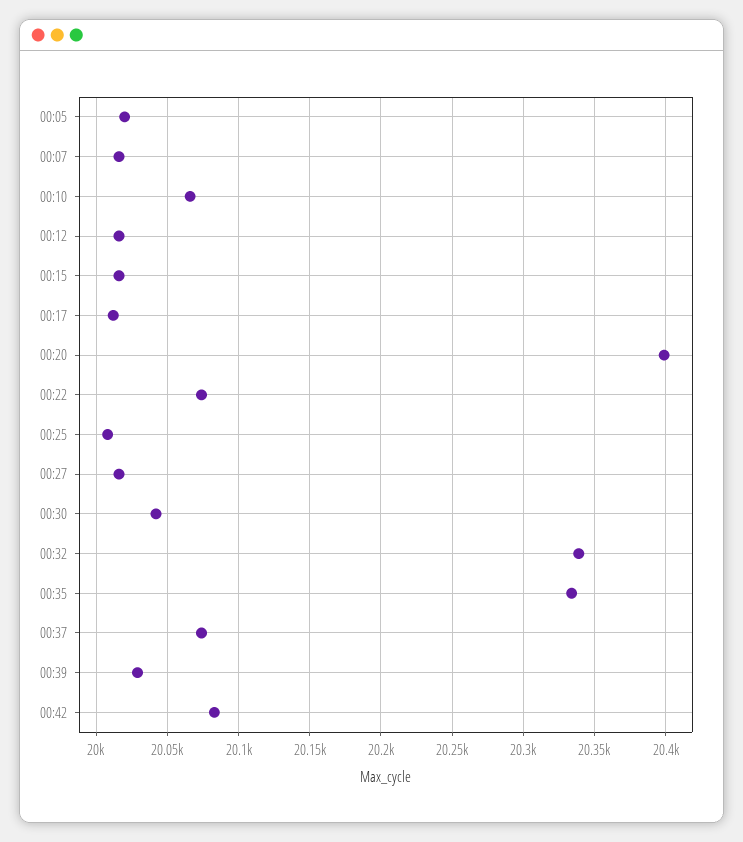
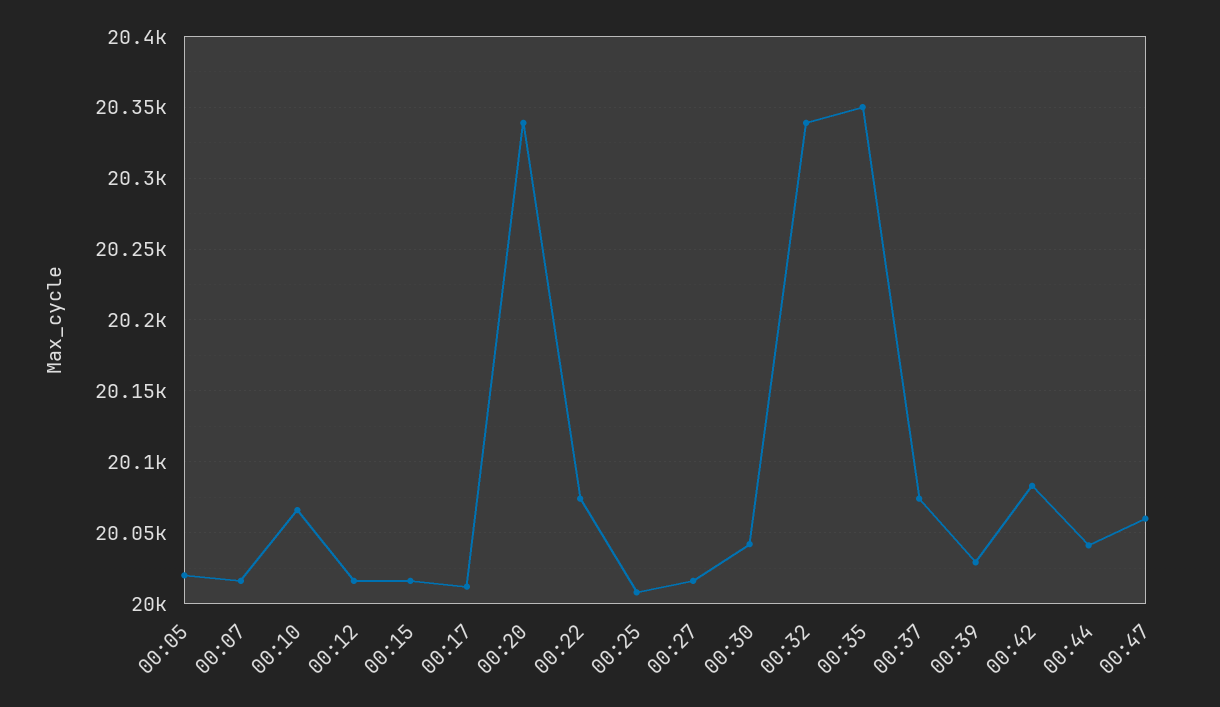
00:20: 20400 -> 20340
00:35: 20335 -> 20350
00:44: none -> 20040
00:47: none -> 20060

